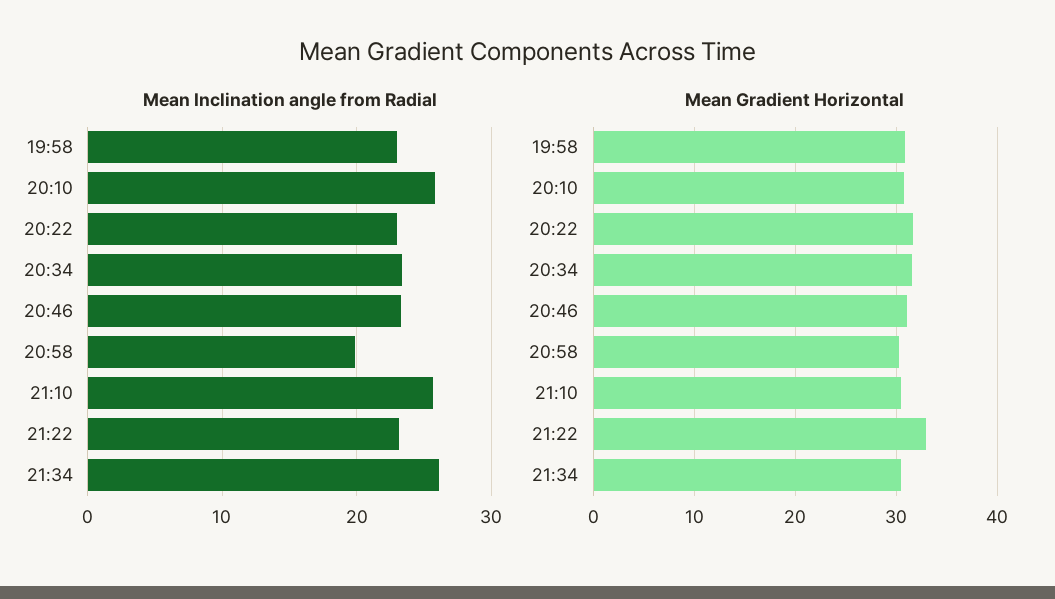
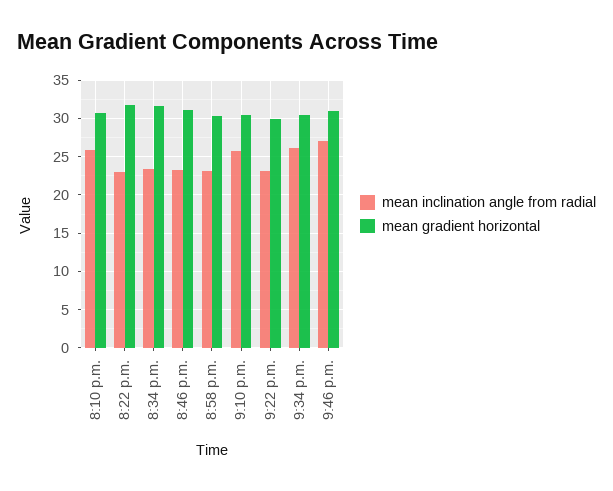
Mean Inclination angle from Radial, 19:58: 23 -> none
Mean Inclination angle from Radial, 20:58: 20 -> 23
Mean Gradient Horizontal, 19:58: 31 -> none
Mean Gradient Horizontal, 21:22: 33 -> 30
Mean Inclination angle from Radial, 9:46 p.m.: none -> 27
Mean Gradient Horizontal, 9:46 p.m.: none -> 31

